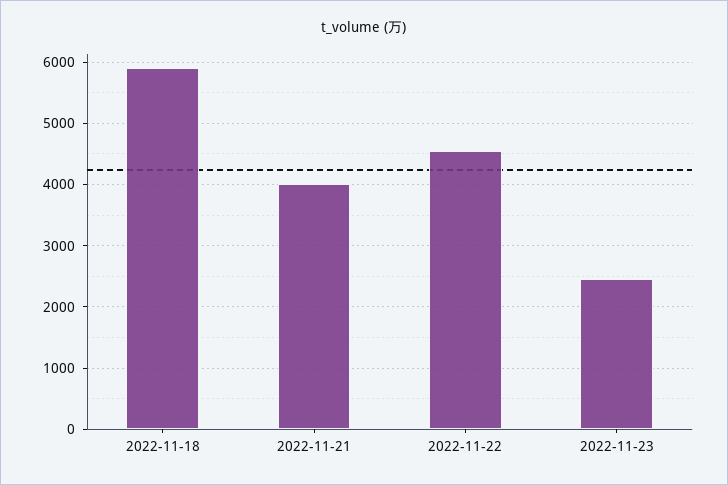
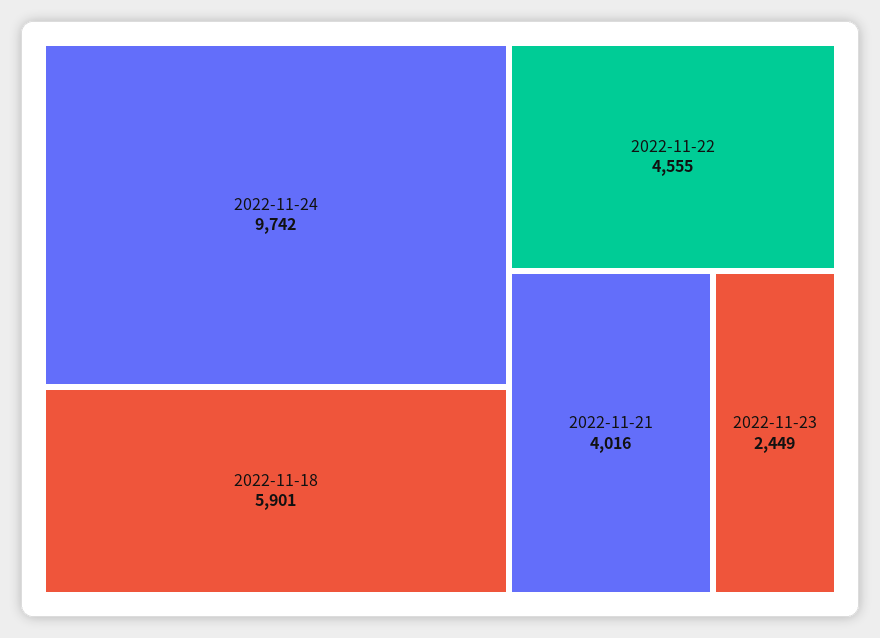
2022-11-24: none -> 9742

